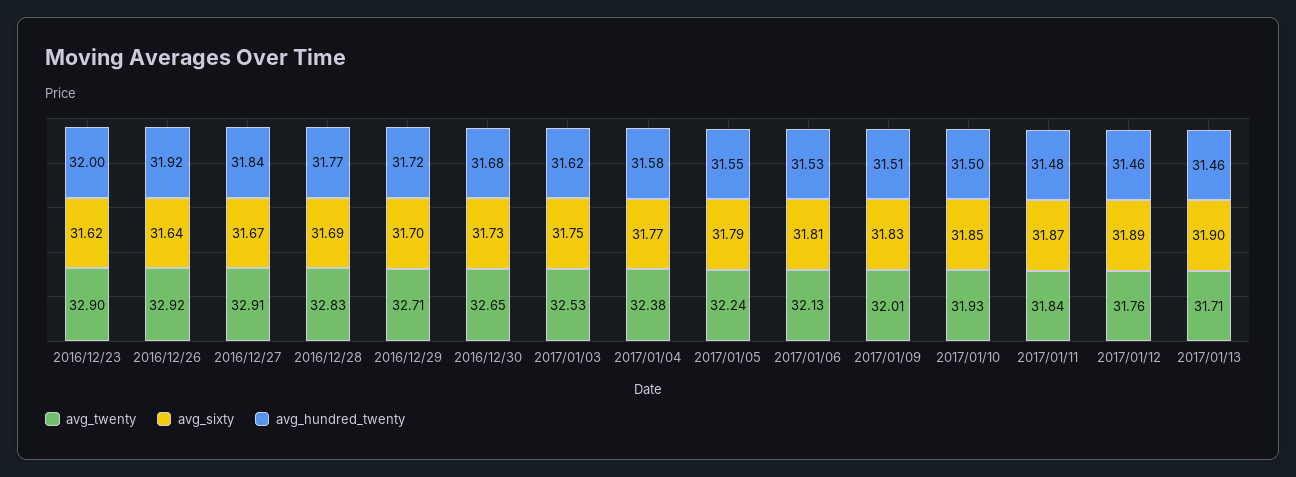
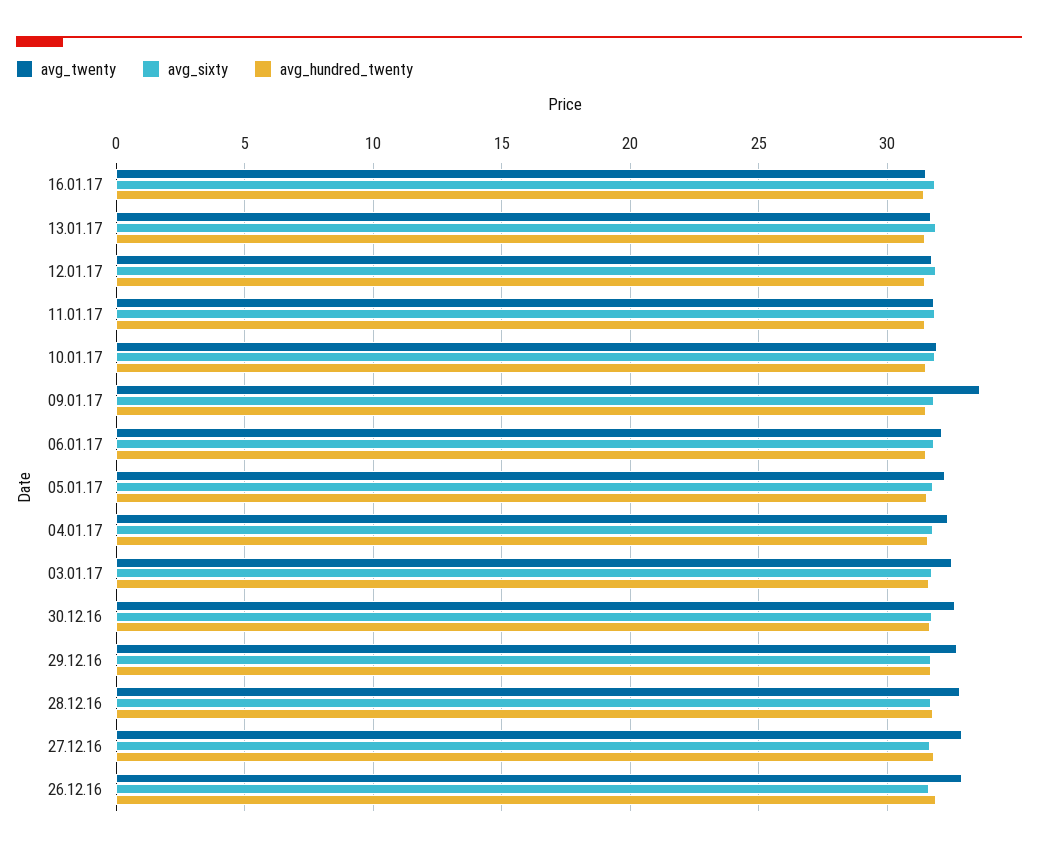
avg_twenty, 2016/12/23: 32.9 -> none
avg_sixty, 2016/12/23: 31.62 -> none
avg_hundred_twenty, 2016/12/23: 32 -> none
avg_twenty, 2017/01/09: 32.01 -> 33.5
avg_twenty, 16.01.17: none -> 31.5
avg_sixty, 16.01.17: none -> 32
avg_hundred_twenty, 16.01.17: none -> 31.5

